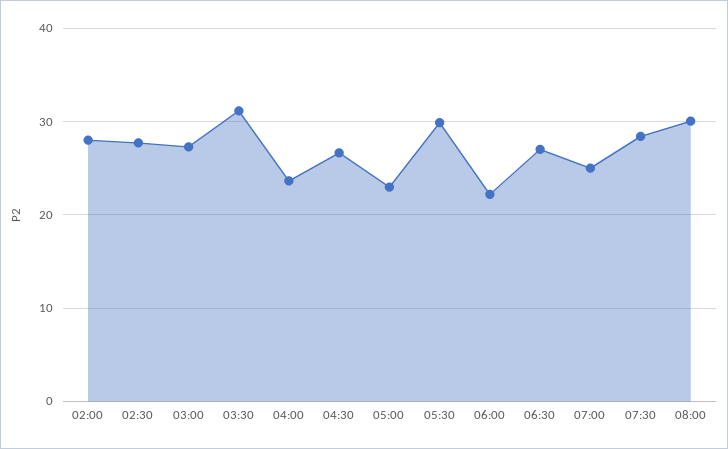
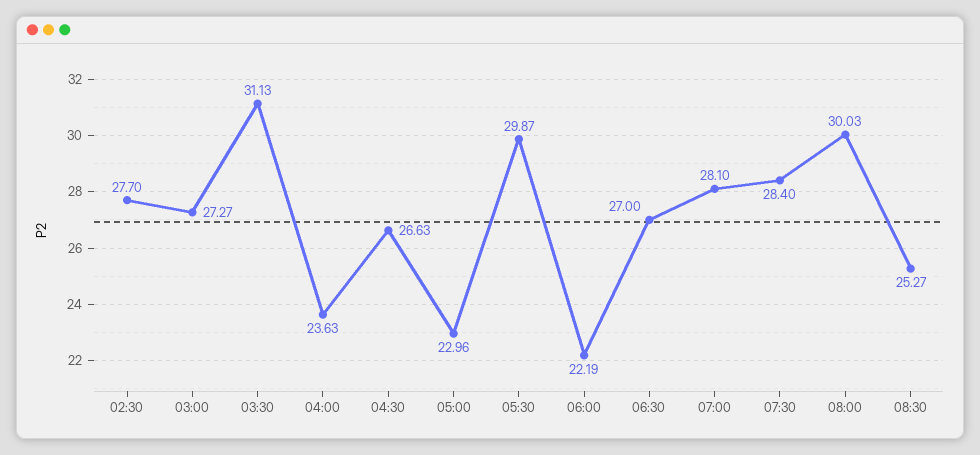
02:00: 28 -> none
07:00: 25 -> 28.1
08:30: none -> 25.27

